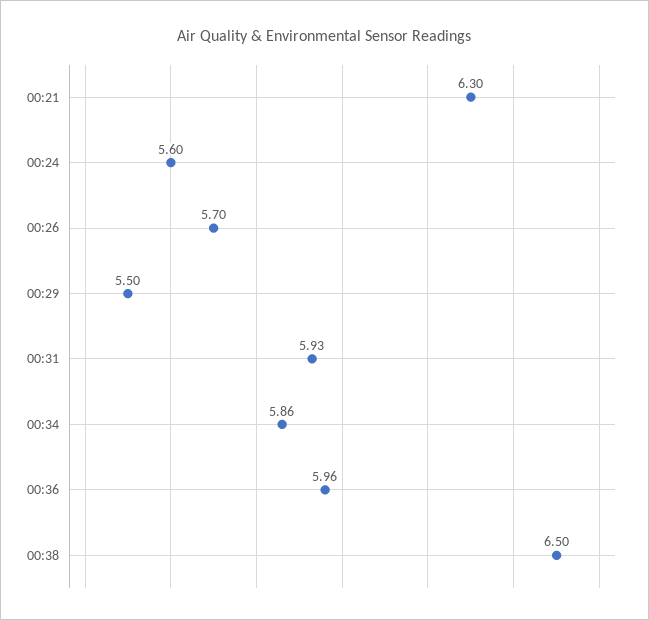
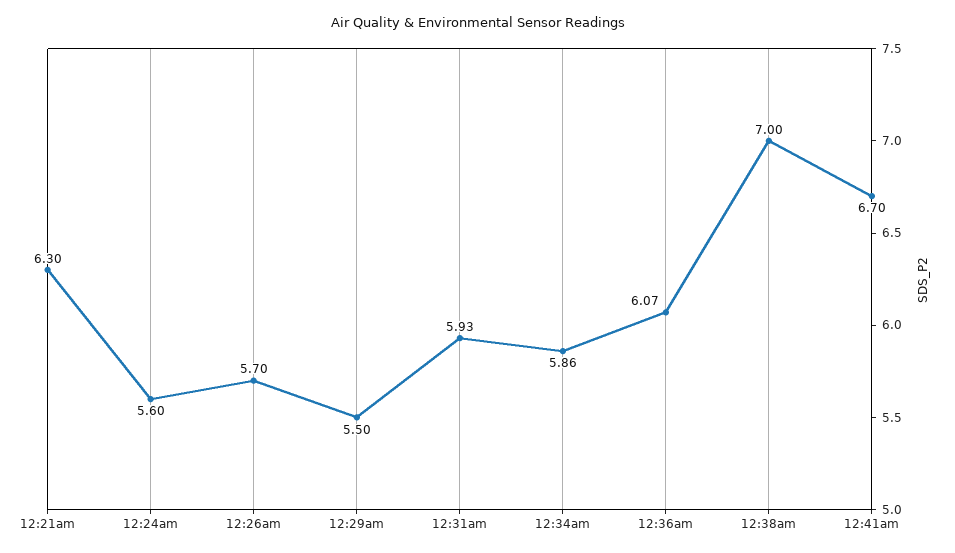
00:36: 5.96 -> 6.07
00:38: 6.5 -> 7
12:41am: none -> 6.7

